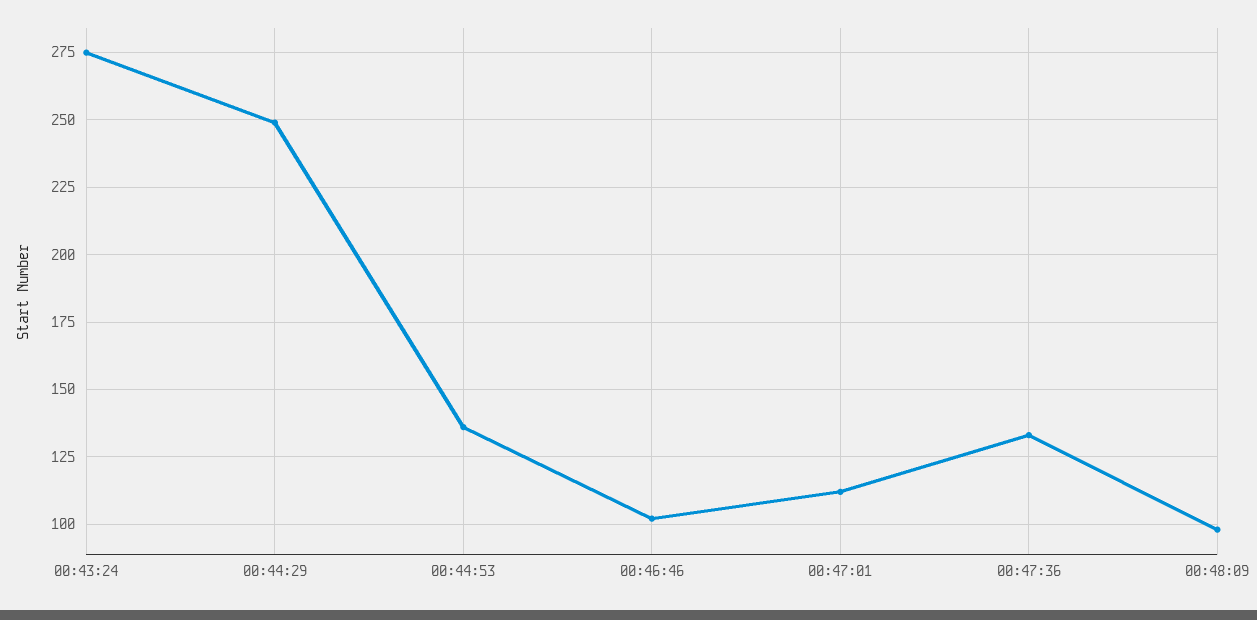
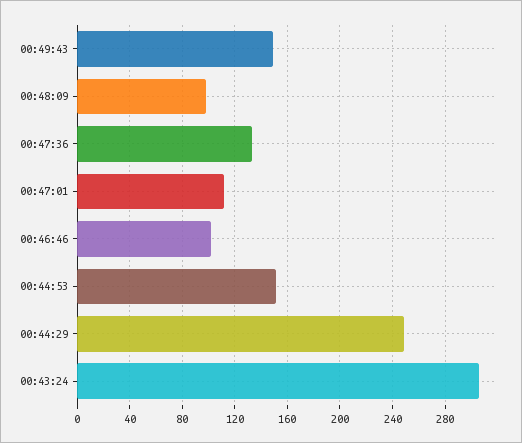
00:43:24: 275 -> 305
00:44:53: 135 -> 150
00:49:43: none -> 150

